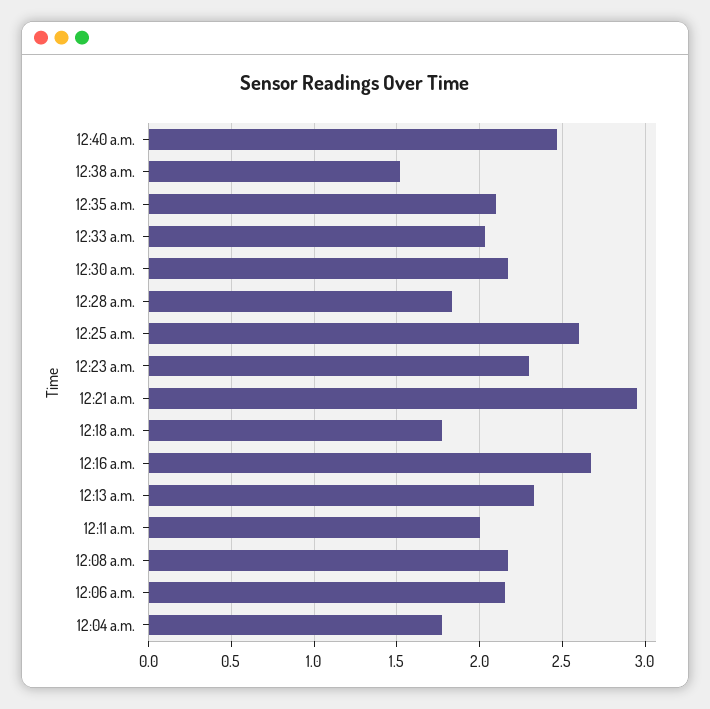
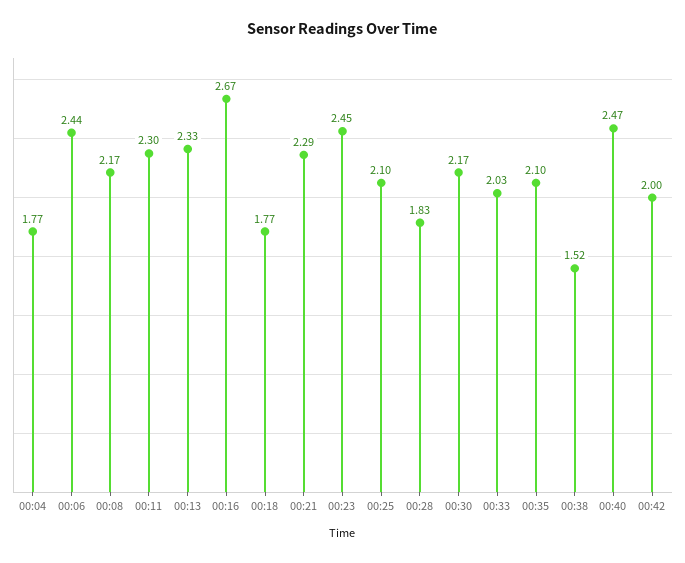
12:25 a.m.: 2.6 -> 2.1
12:23 a.m.: 2.3 -> 2.45
12:21 a.m.: 2.95 -> 2.29
12:11 a.m.: 2 -> 2.3
12:06 a.m.: 2.15 -> 2.44
00:42: none -> 2

